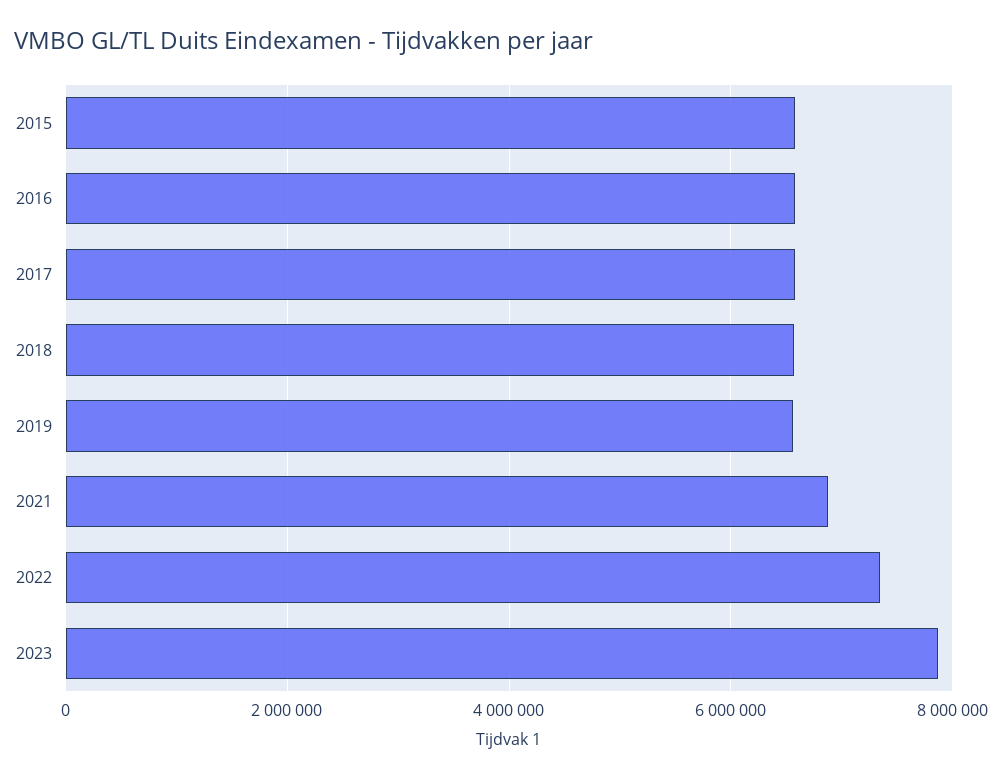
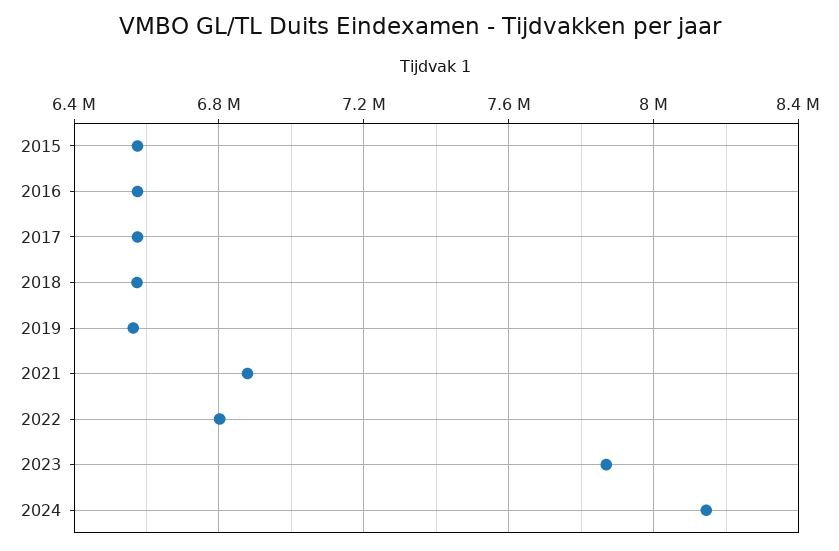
2022: 7400000 -> 6800000
2024: none -> 8150000

